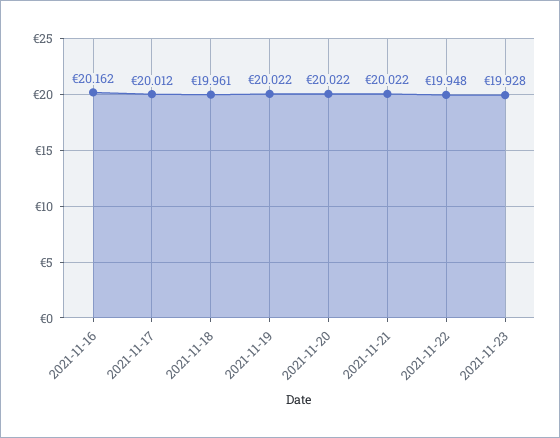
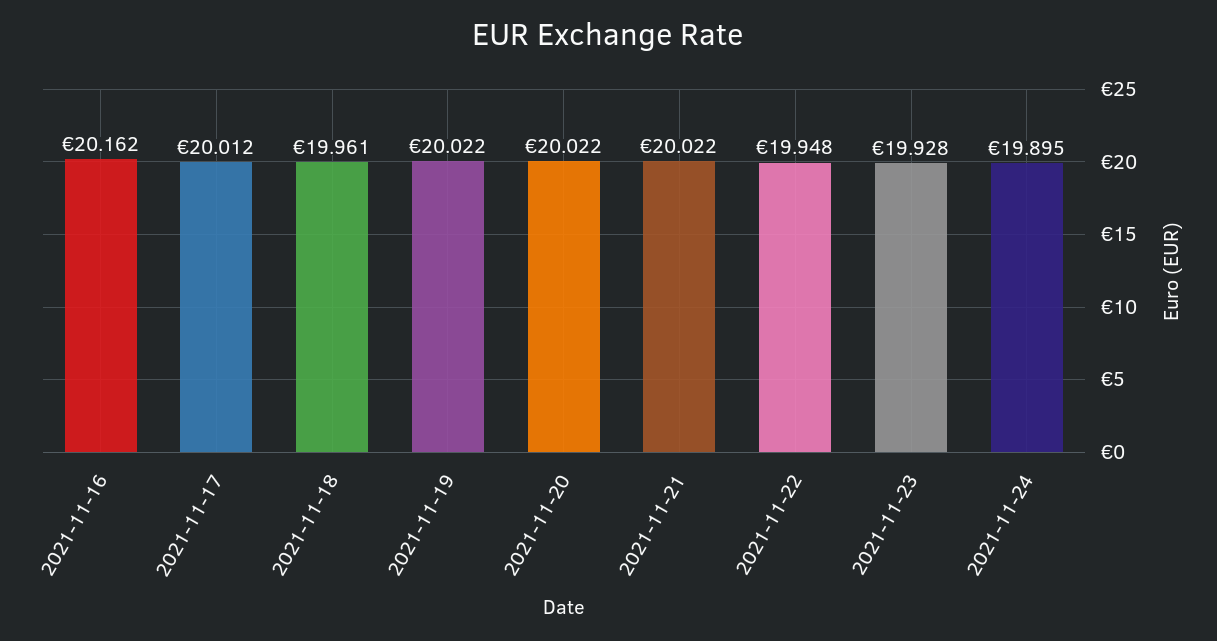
2021-11-24: none -> 19.895

